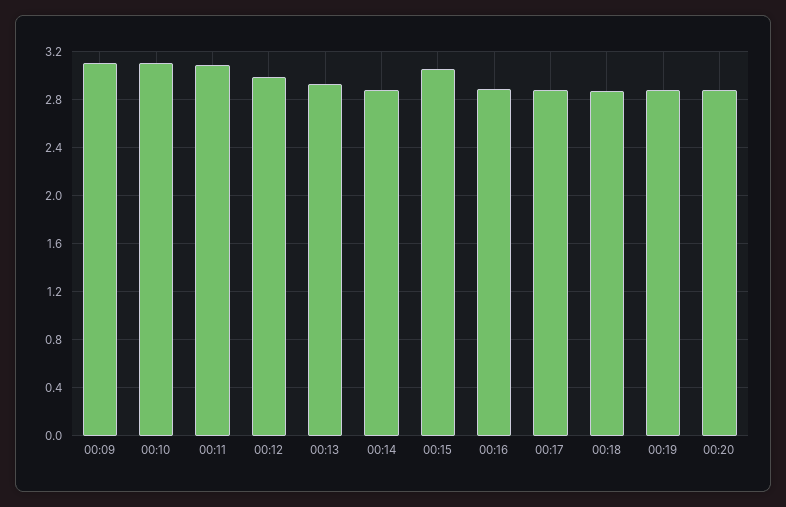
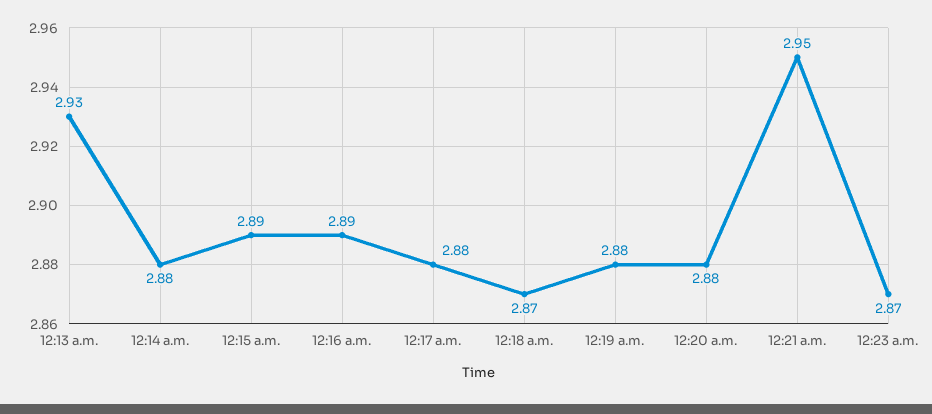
00:09: 3.1 -> none
00:10: 3.1 -> none
00:11: 3.1 -> none
00:12: 3 -> none
00:15: 3.05 -> 2.89
12:21 a.m.: none -> 2.95
12:23 a.m.: none -> 2.87

